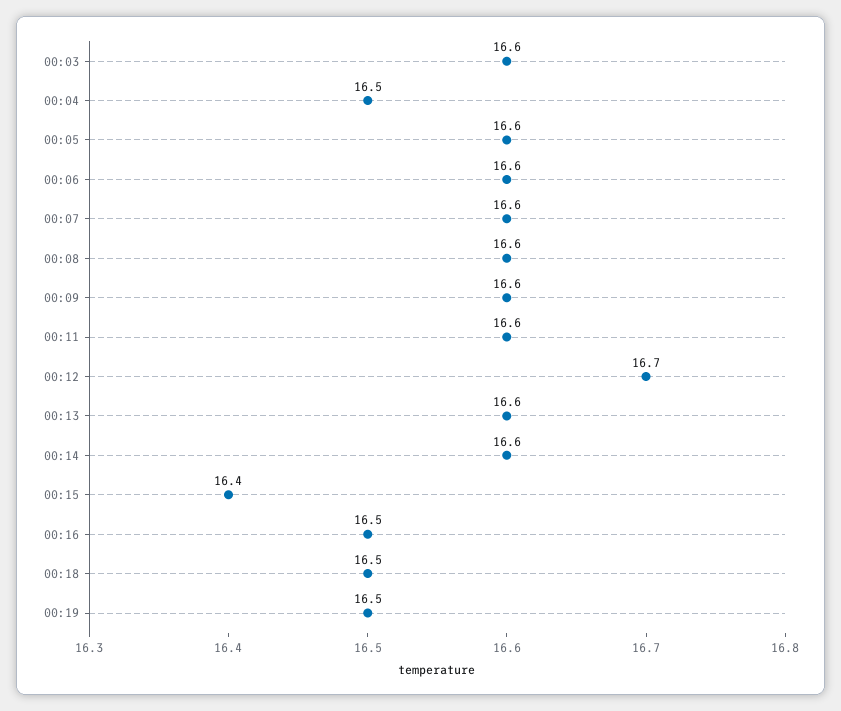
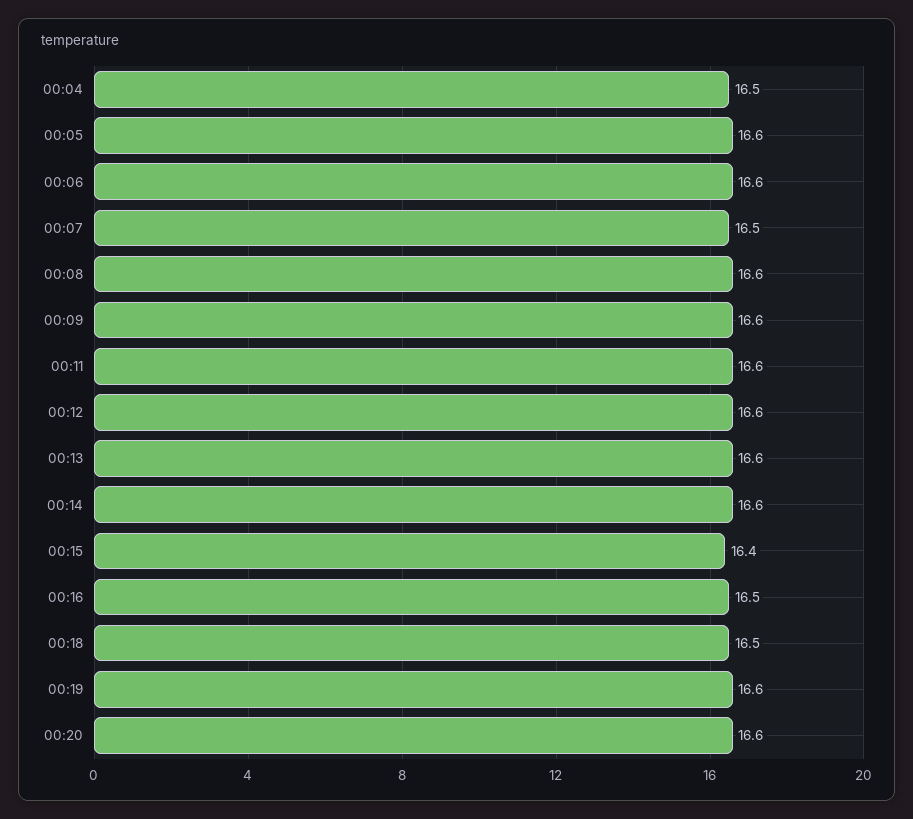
00:03: 16.6 -> none
00:07: 16.6 -> 16.5
00:12: 16.7 -> 16.6
00:19: 16.5 -> 16.6
00:20: none -> 16.6

